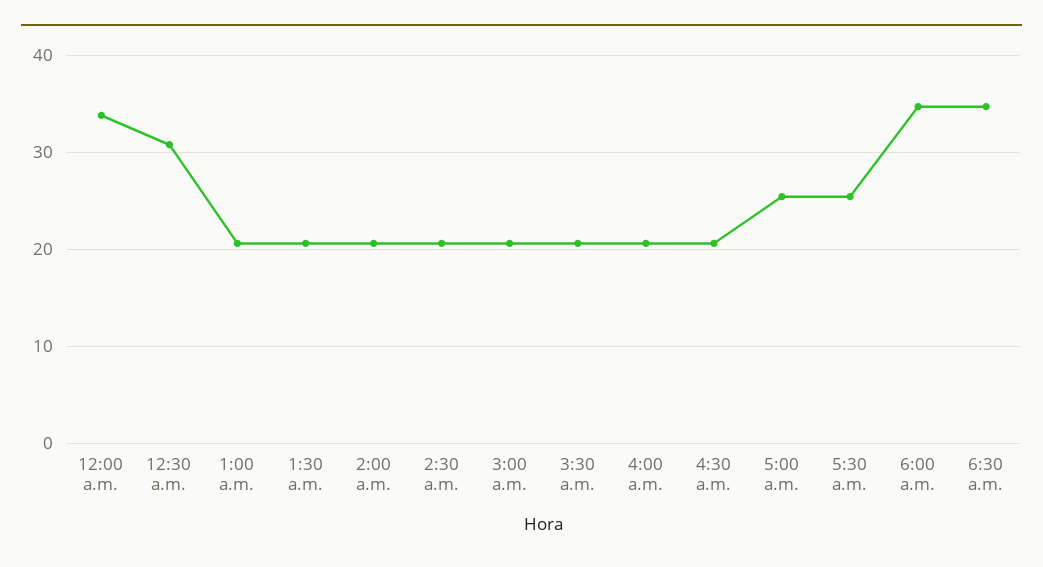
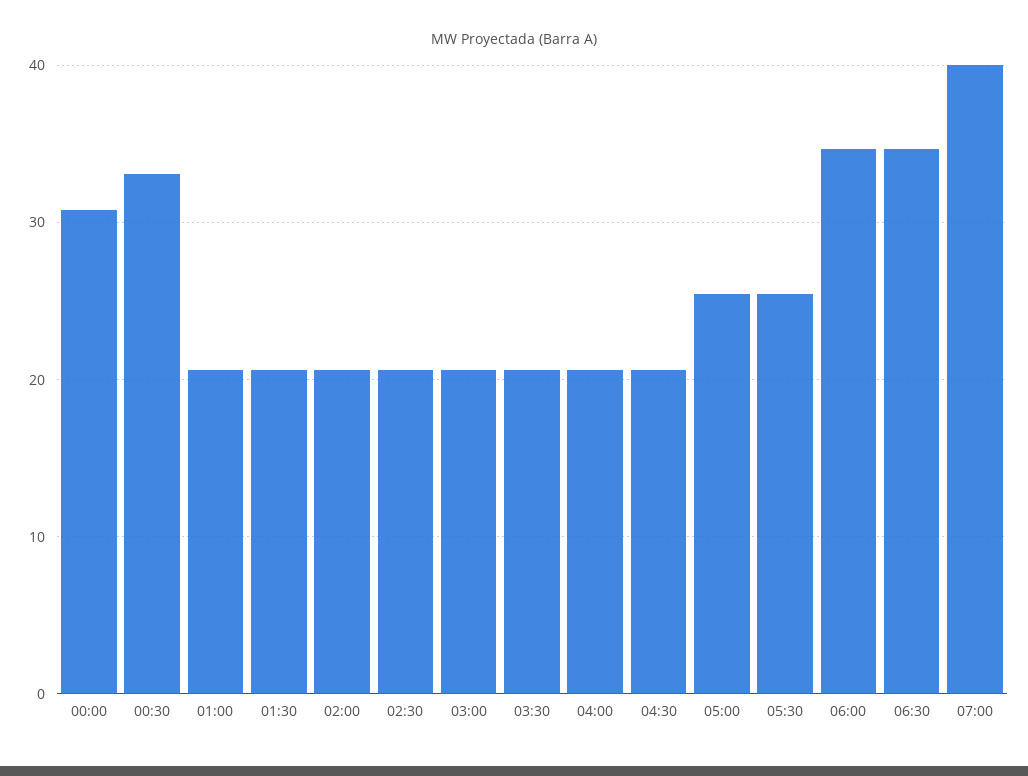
12:00 a.m.: 34 -> 31
12:30 a.m.: 31 -> 33
07:00: none -> 40

